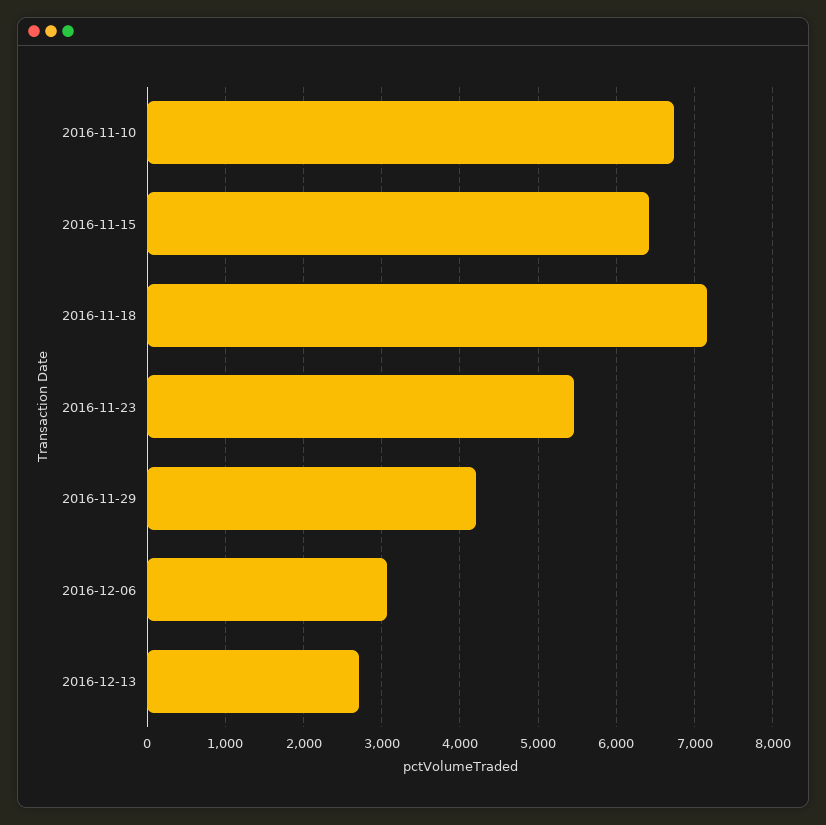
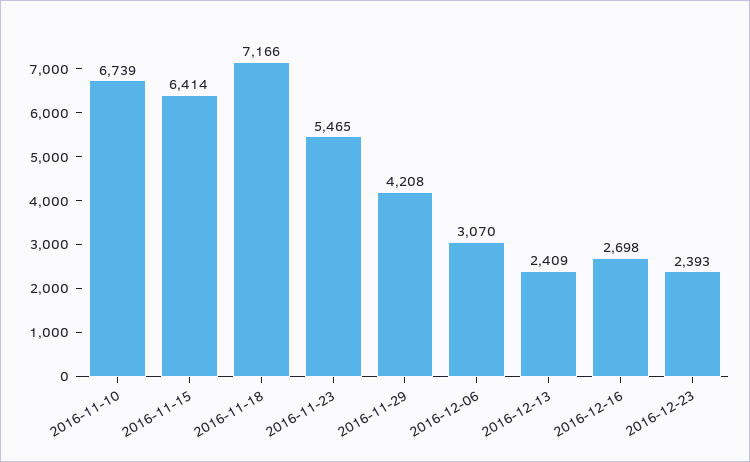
2016-12-13: 2700 -> 2409
2016-12-16: none -> 2698
2016-12-23: none -> 2393

